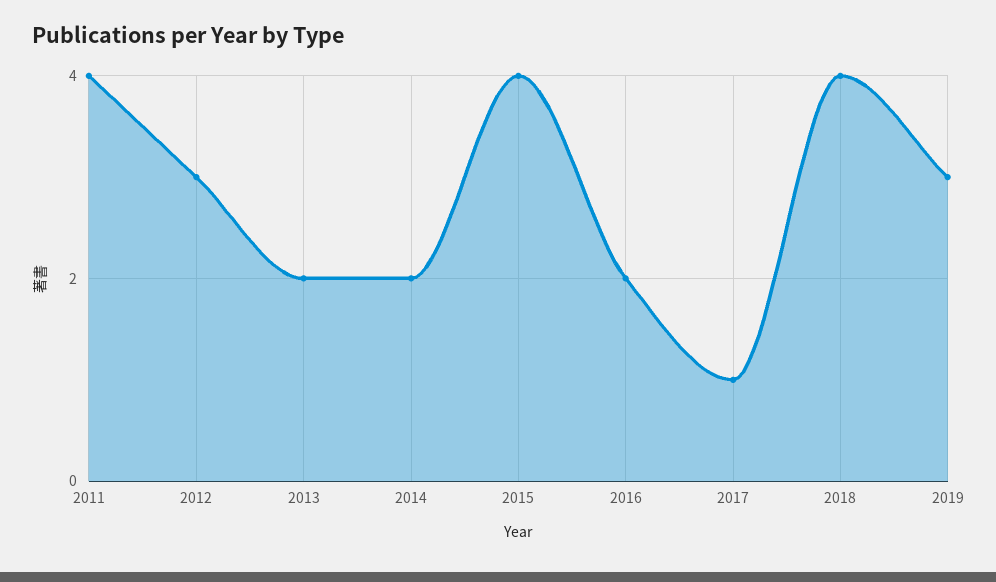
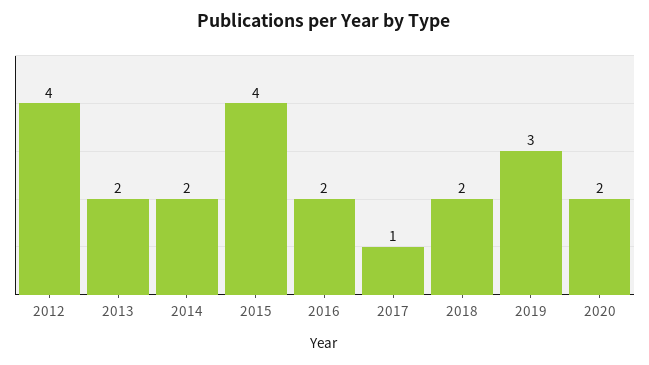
2011: 4 -> none
2012: 3 -> 4
2018: 4 -> 2
2020: none -> 2

